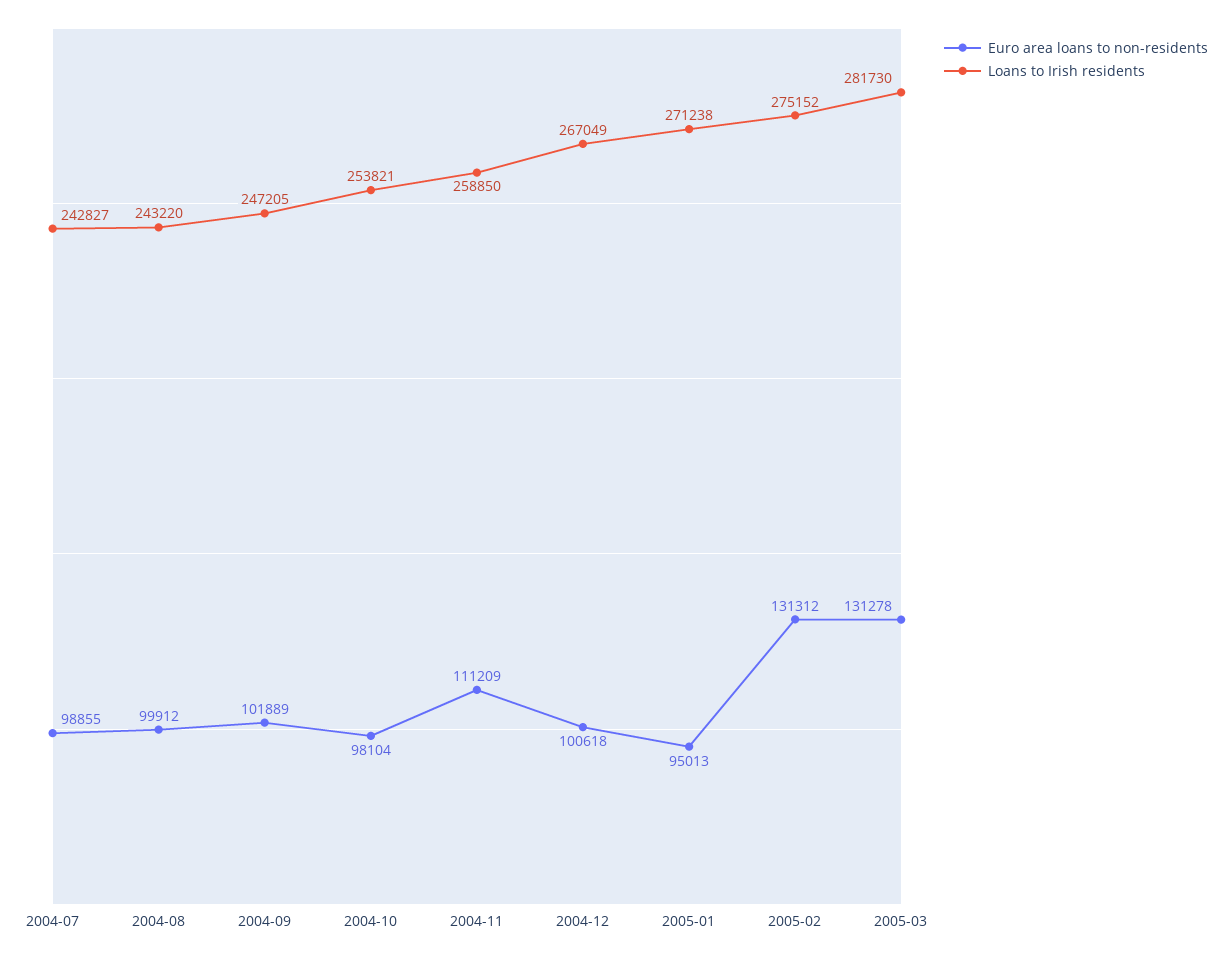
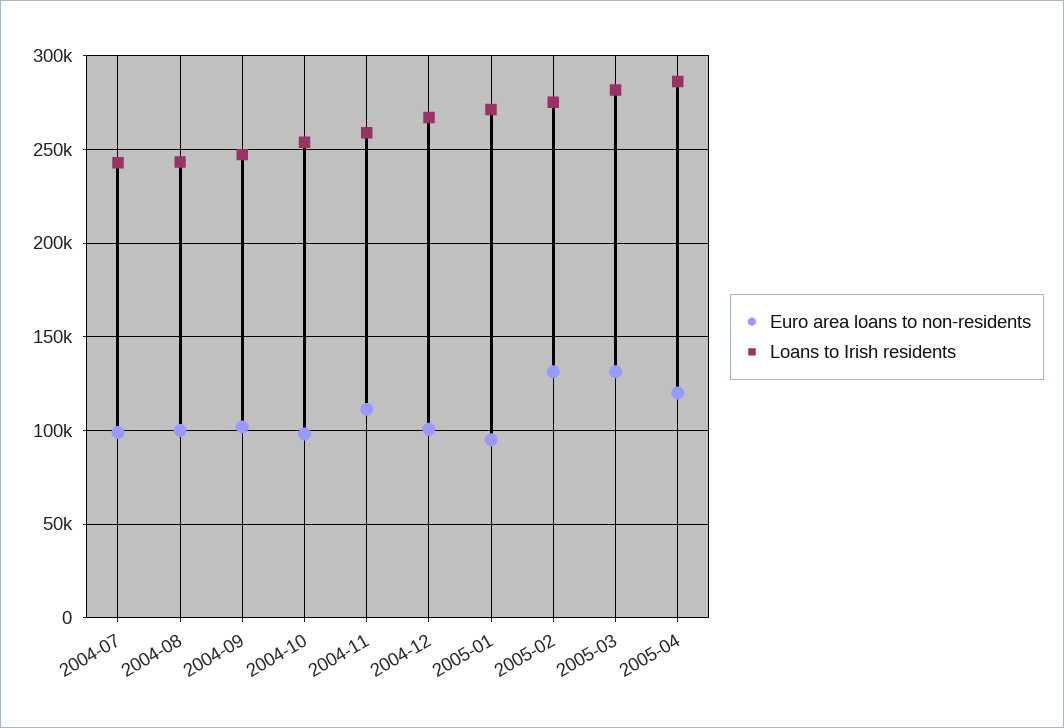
Euro area loans to non-residents, 2005-04: none -> 120000
Loans to Irish residents, 2005-04: none -> 285000

